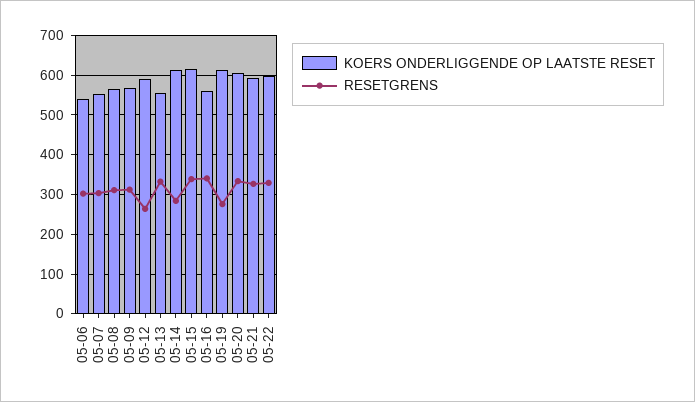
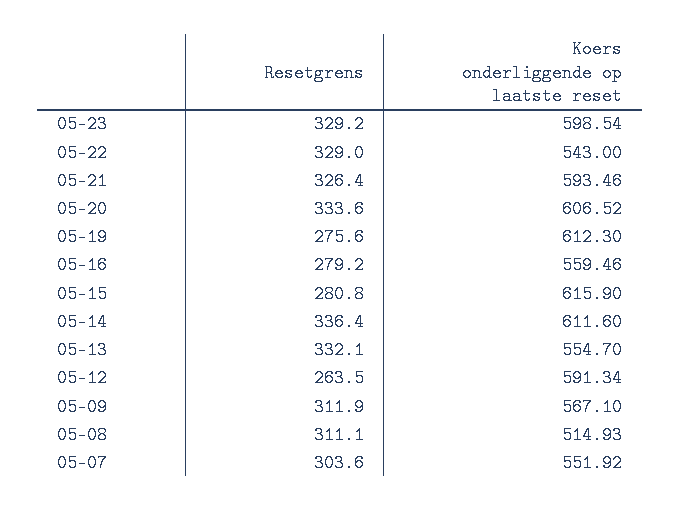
KOERS ONDERLIGGENDE OP LAATSTE RESET, 05-06: 540 -> none
RESETGRENS, 05-06: 300 -> none
KOERS ONDERLIGGENDE OP LAATSTE RESET, 05-08: 560 -> 514.93
RESETGRENS, 05-14: 280 -> 336.4
RESETGRENS, 05-15: 340 -> 280.8
RESETGRENS, 05-16: 340 -> 279.2
KOERS ONDERLIGGENDE OP LAATSTE RESET, 05-22: 600 -> 543
RESETGRENS, 05-23: none -> 329.2
KOERS ONDERLIGGENDE OP LAATSTE RESET, 05-23: none -> 598.54

